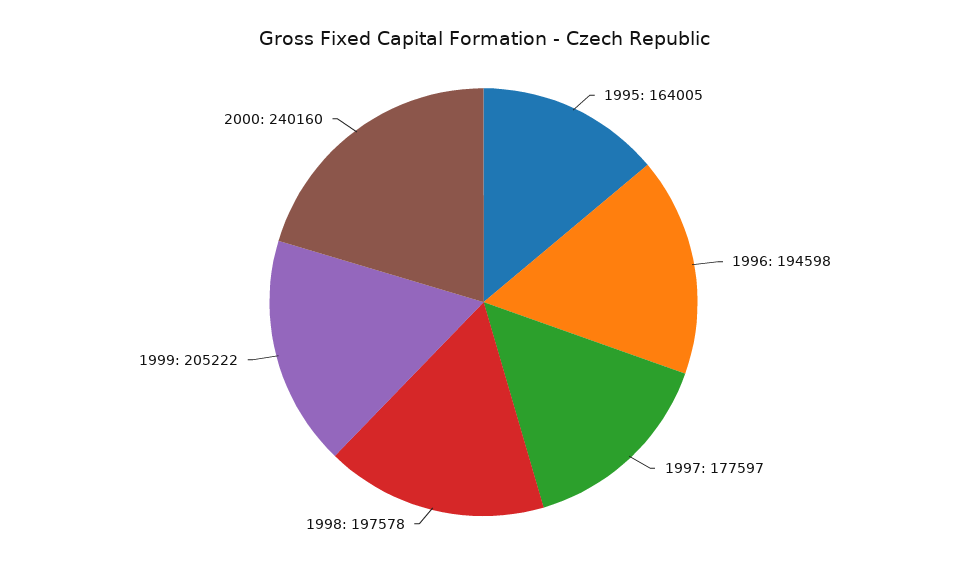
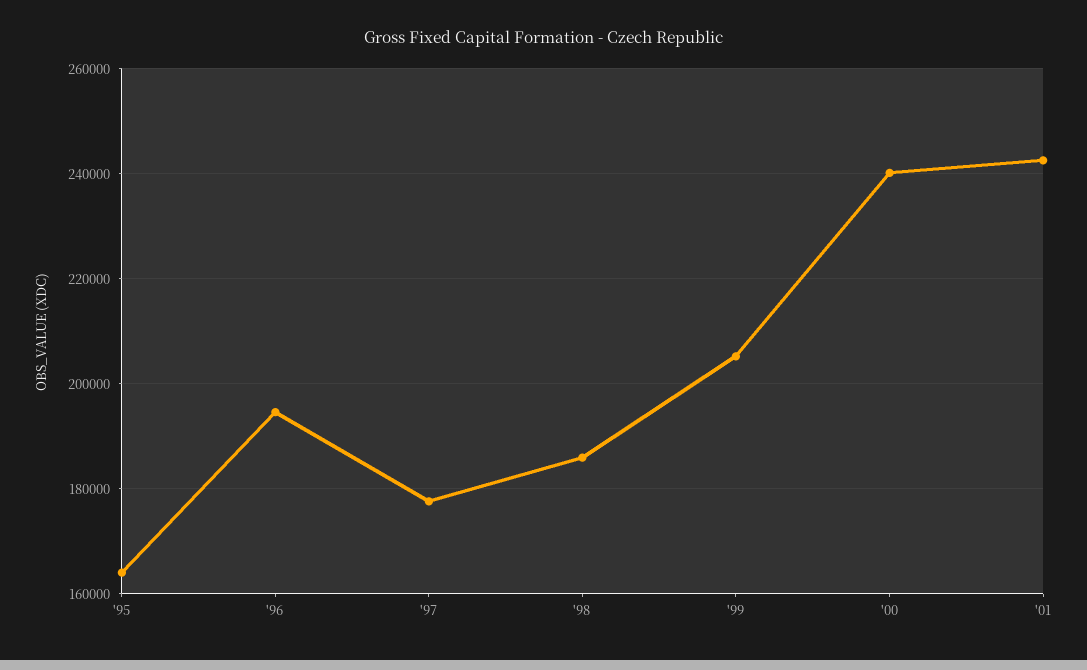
1998: 197578 -> 186000
'01: none -> 242000

